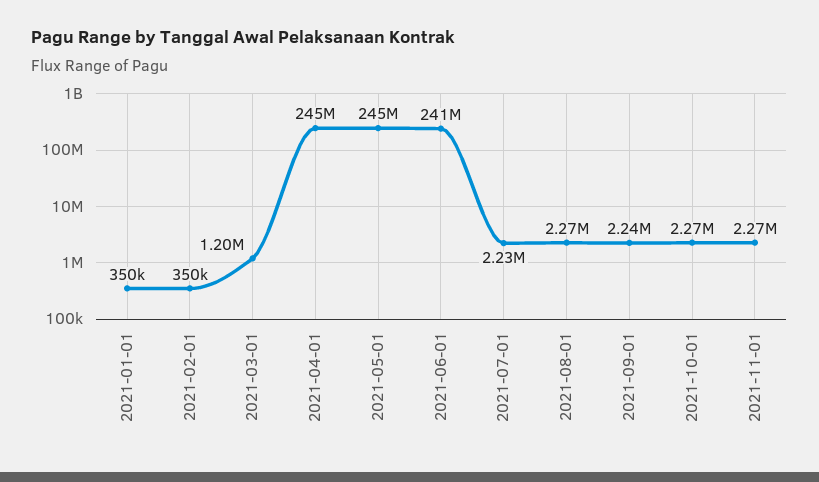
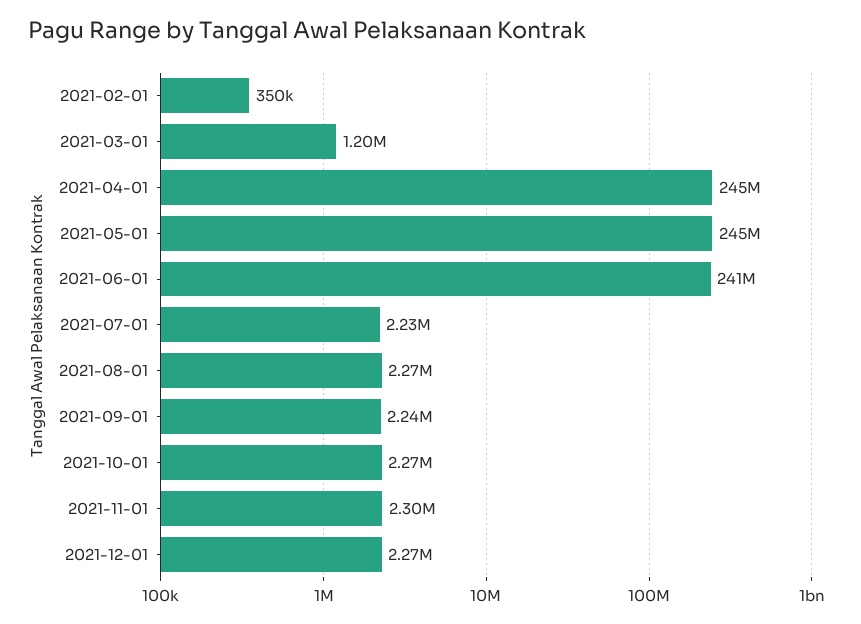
2021-01-01: 350000 -> none
2021-11-01: 2270000 -> 2300000
2021-12-01: none -> 2270000

